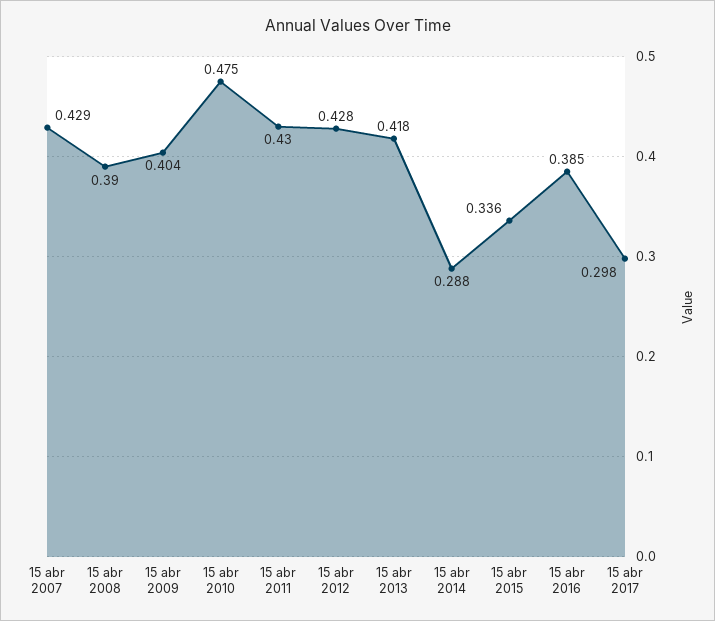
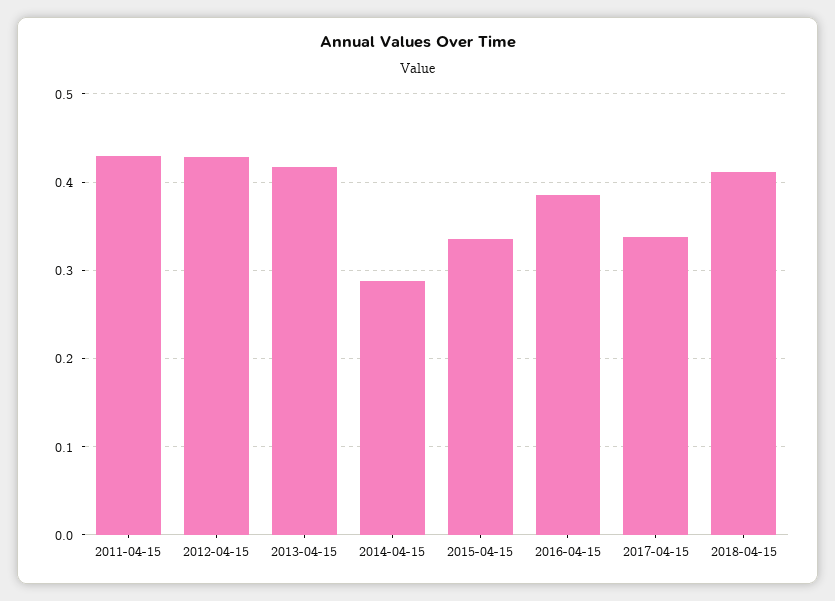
15 abr 2007: 0.429 -> none
15 abr 2008: 0.39 -> none
15 abr 2009: 0.404 -> none
15 abr 2010: 0.475 -> none
15 abr 2017: 0.298 -> 0.34
2018-04-15: none -> 0.41

